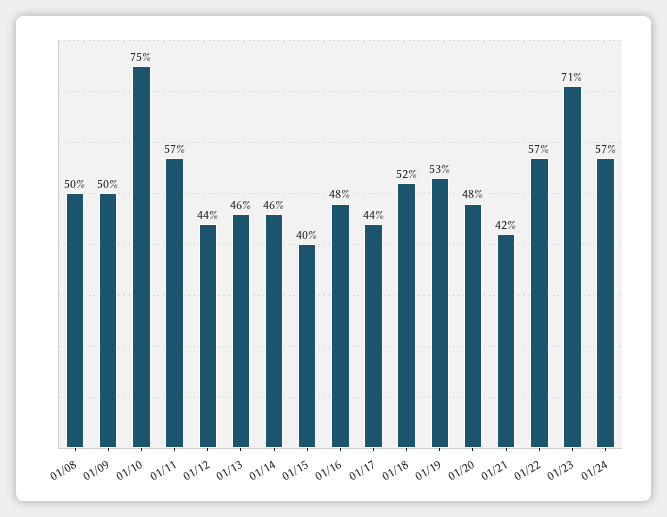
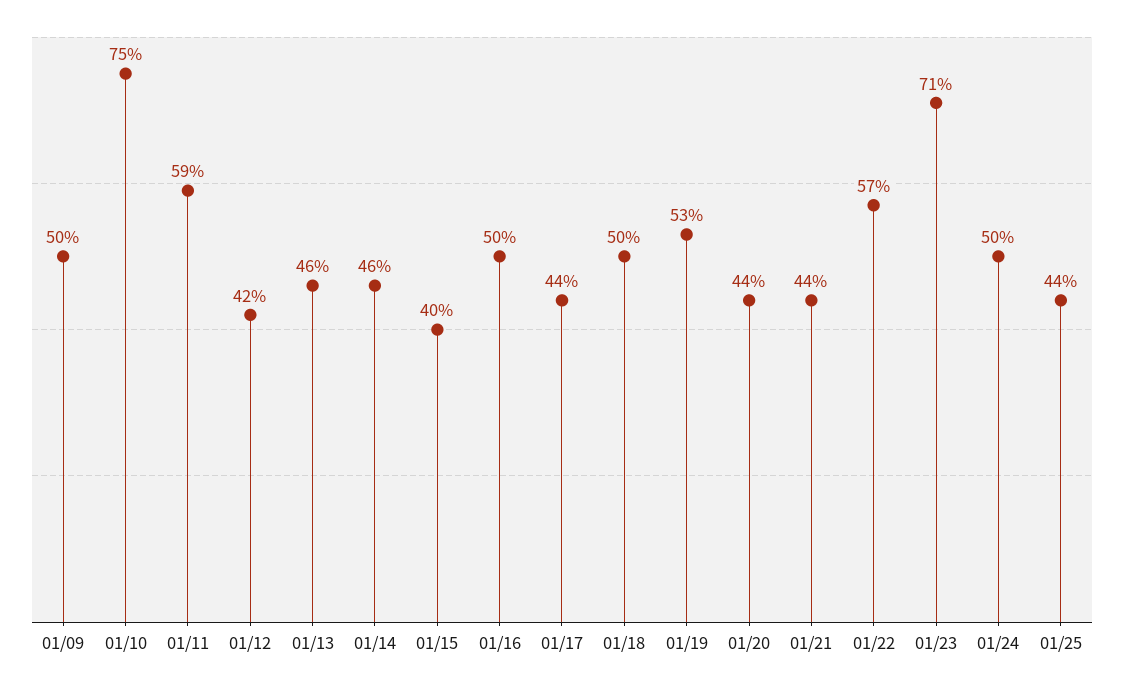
01/08: 50 -> none
01/11: 57 -> 59
01/12: 44 -> 42
01/16: 48 -> 50
01/18: 52 -> 50
01/20: 48 -> 44
01/21: 42 -> 44
01/24: 57 -> 50
01/25: none -> 44

